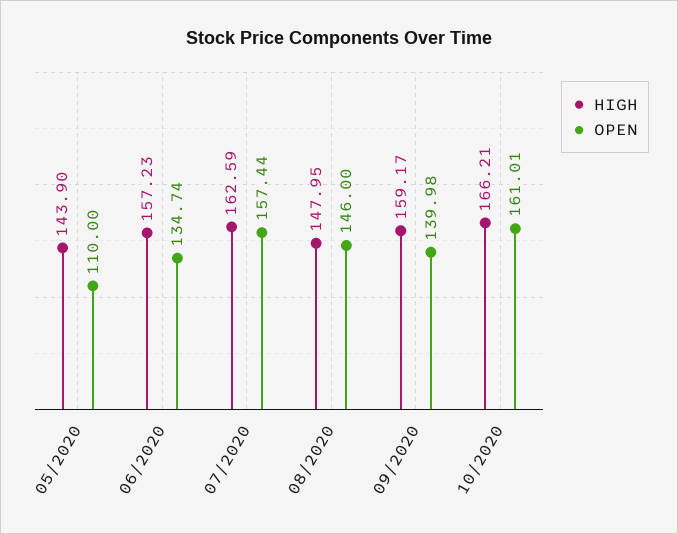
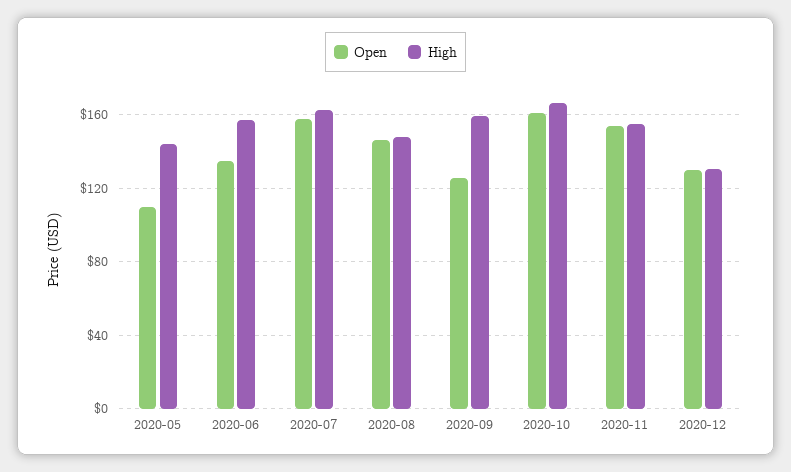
OPEN, 09/2020: 139.98 -> 125
OPEN, 2020-11: none -> 155
HIGH, 2020-11: none -> 155
OPEN, 2020-12: none -> 130
HIGH, 2020-12: none -> 130

